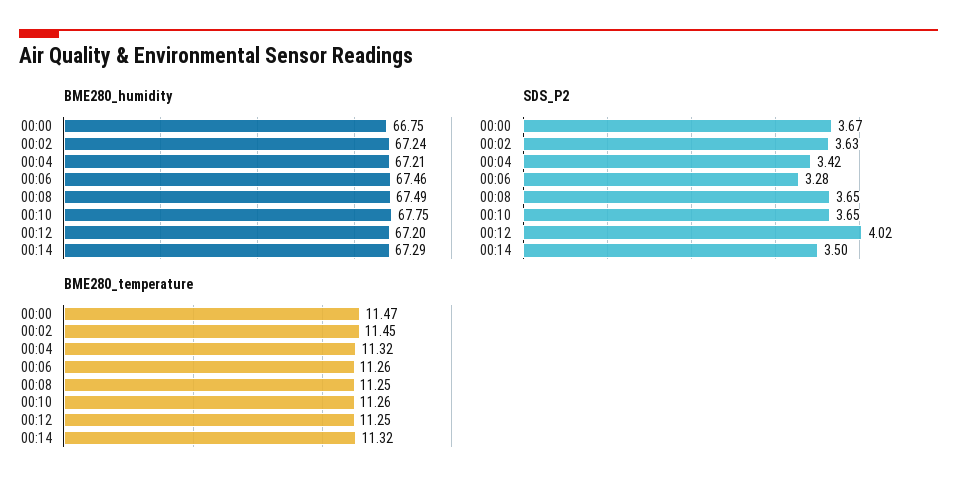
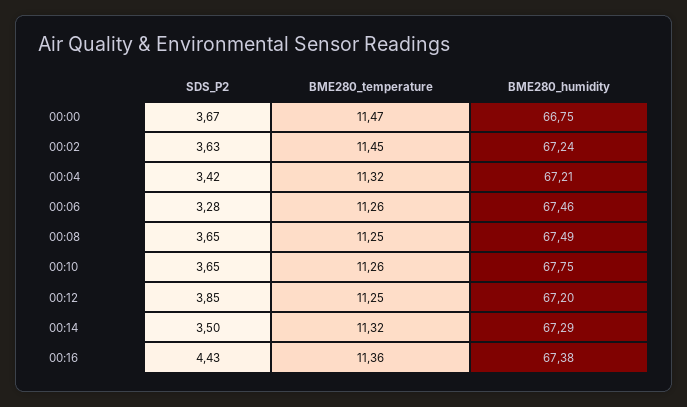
SDS_P2, 00:12: 4.02 -> 3.85
SDS_P2, 00:16: none -> 4.43
BME280_temperature, 00:16: none -> 11.36
BME280_humidity, 00:16: none -> 67.38

